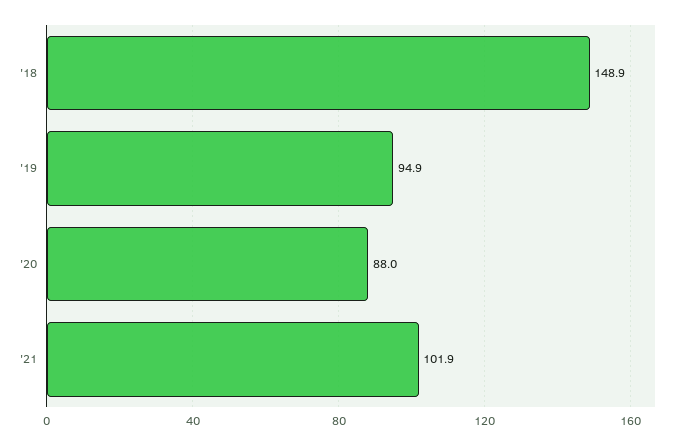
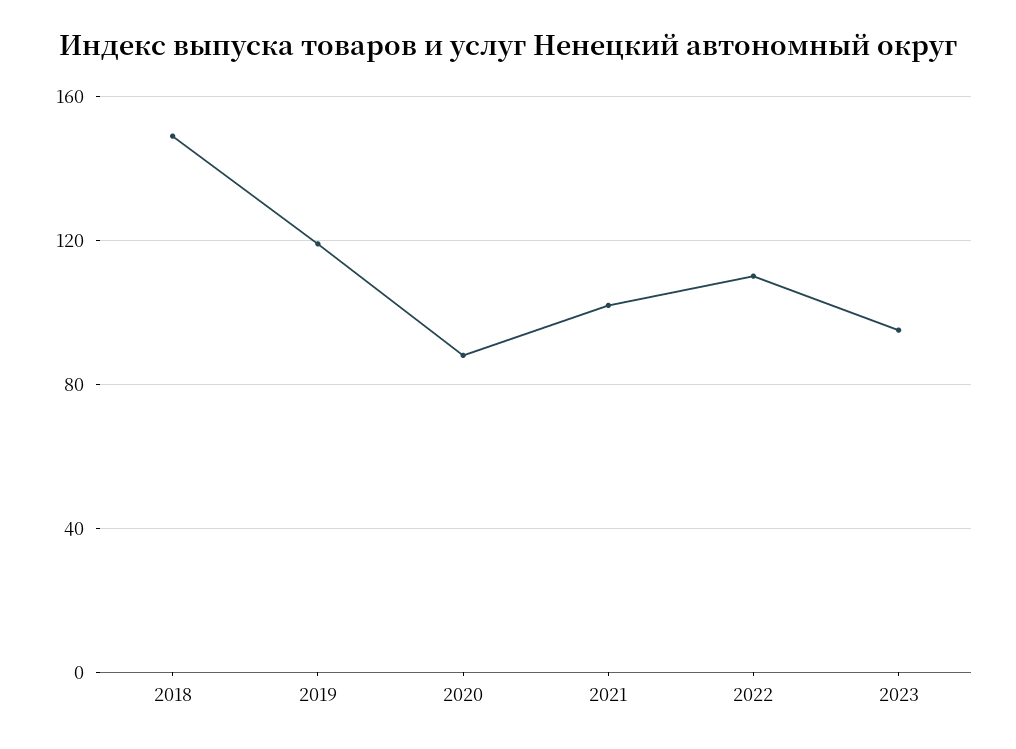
'19: 94.9 -> 120
2022: none -> 110
2023: none -> 95

